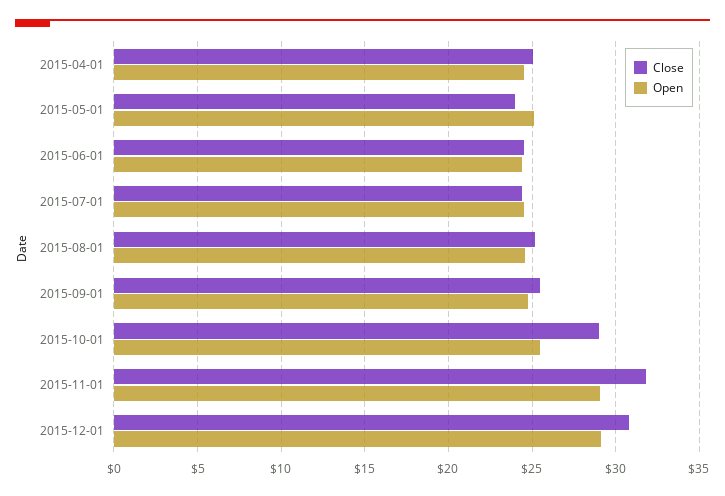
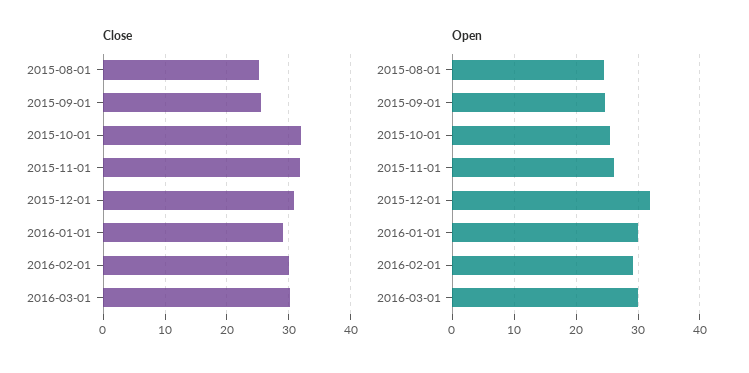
Close, 2015-04-01: 25 -> none
Open, 2015-04-01: 24.5 -> none
Close, 2015-05-01: 24 -> none
Open, 2015-05-01: 25 -> none
Close, 2015-06-01: 24.5 -> none
Open, 2015-06-01: 24.5 -> none
Close, 2015-07-01: 24.5 -> none
Open, 2015-07-01: 24.5 -> none
Close, 2015-10-01: 29 -> 32
Open, 2015-11-01: 29 -> 26
Open, 2015-12-01: 29 -> 32
Close, 2016-01-01: none -> 29
Close, 2016-02-01: none -> 30
Close, 2016-03-01: none -> 30
Open, 2016-01-01: none -> 30
Open, 2016-02-01: none -> 29
Open, 2016-03-01: none -> 30

